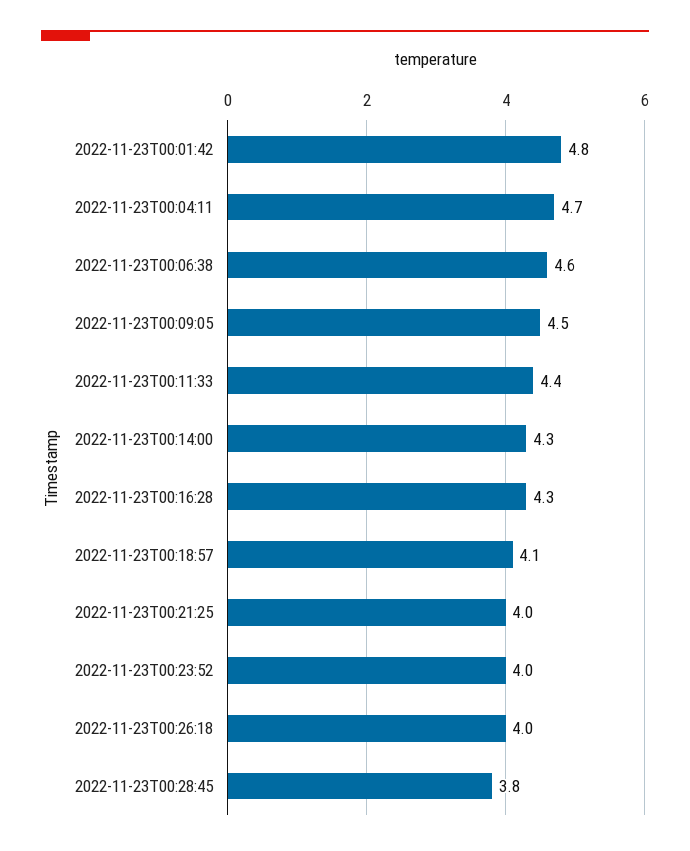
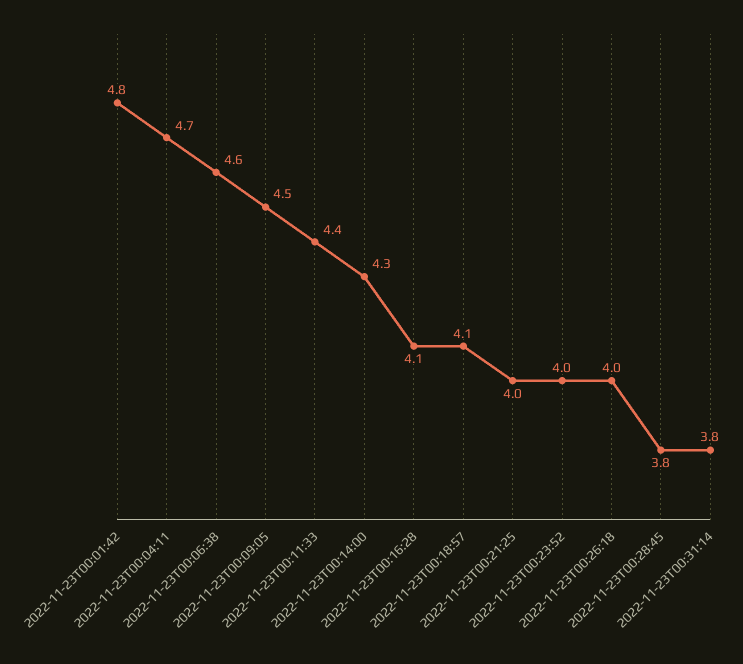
2022-11-23T00:16:28: 4.3 -> 4.1
2022-11-23T00:31:14: none -> 3.8

